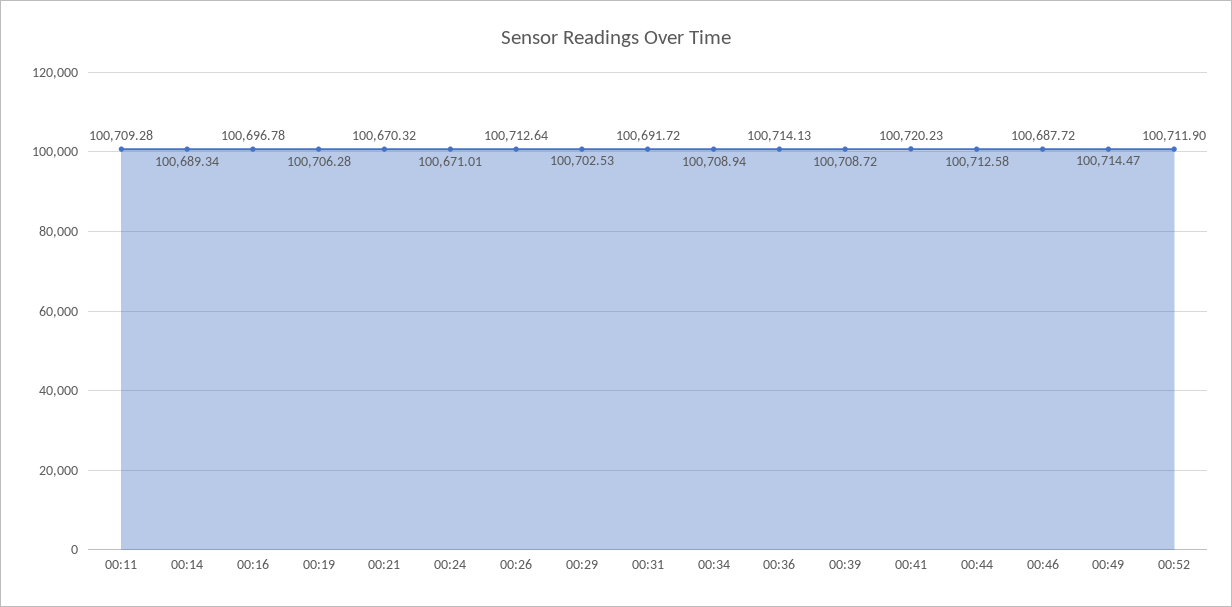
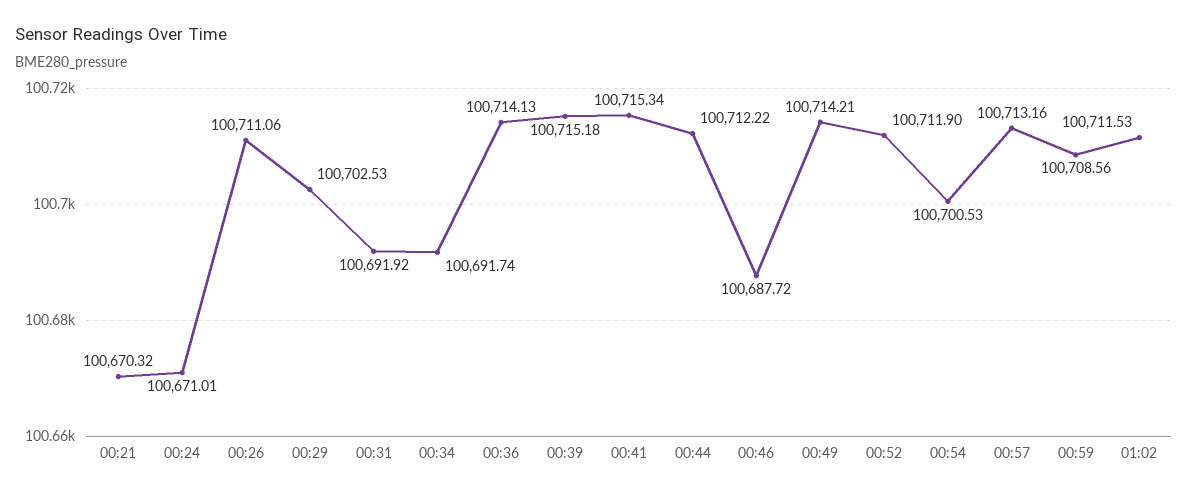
00:11: 100709.28 -> none
00:14: 100689.34 -> none
00:16: 100696.78 -> none
00:19: 100706.28 -> none
00:26: 100712.64 -> 100711.06
00:31: 100691.72 -> 100691.92
00:34: 100708.94 -> 100691.74
00:39: 100708.72 -> 100715.18
00:41: 100720.23 -> 100715.34
00:44: 100712.58 -> 100712.22
00:49: 100714.47 -> 100714.21
00:54: none -> 100700.53
00:57: none -> 100713.16
00:59: none -> 100708.56
01:02: none -> 100711.53

